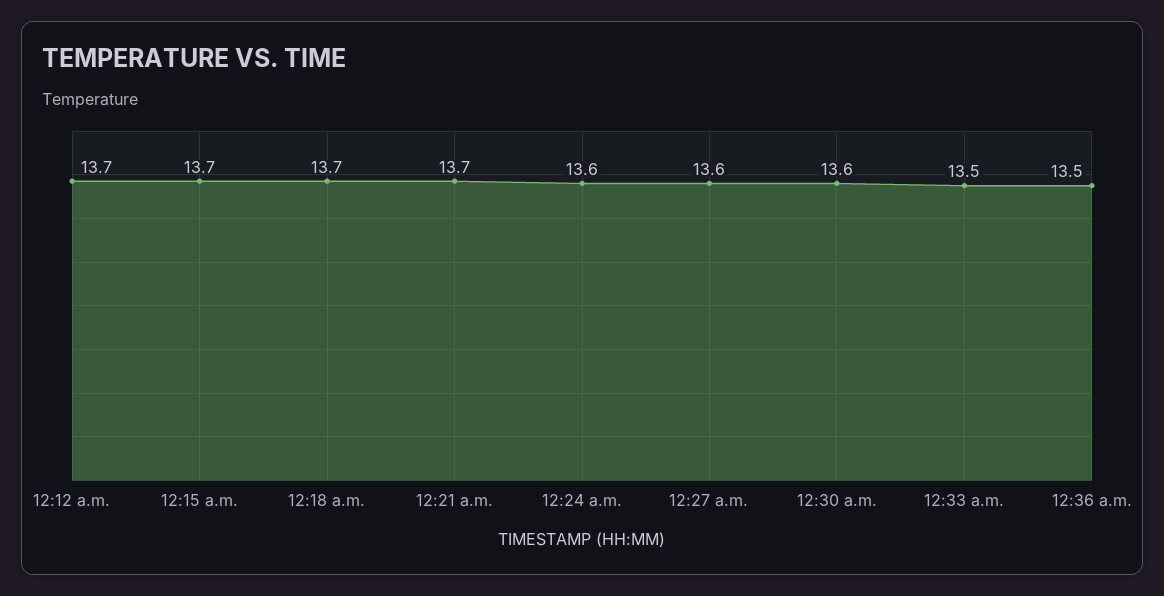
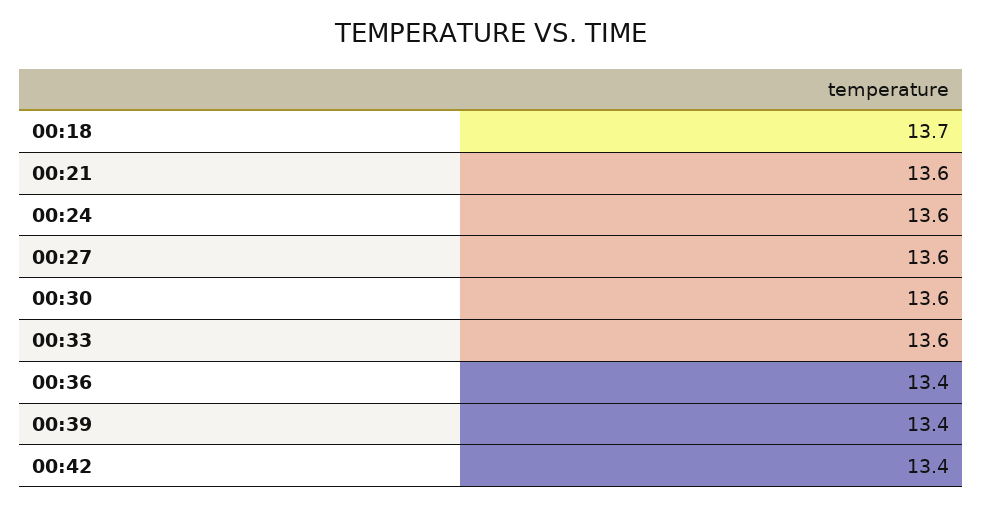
12:12 a.m.: 13.7 -> none
12:15 a.m.: 13.7 -> none
12:21 a.m.: 13.7 -> 13.6
12:33 a.m.: 13.5 -> 13.6
12:36 a.m.: 13.5 -> 13.4
00:39: none -> 13.4
00:42: none -> 13.4

